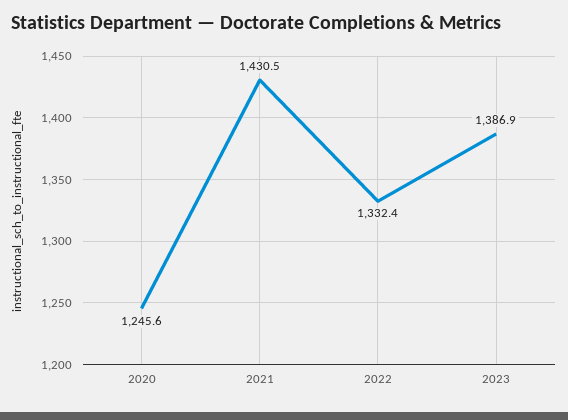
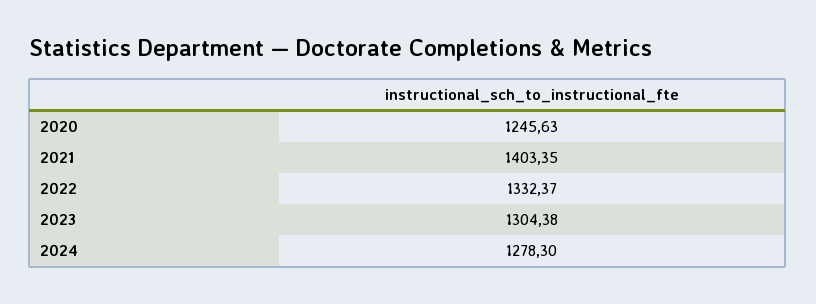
2021: 1430.5 -> 1403.35
2023: 1386.9 -> 1304.38
2024: none -> 1278.3

